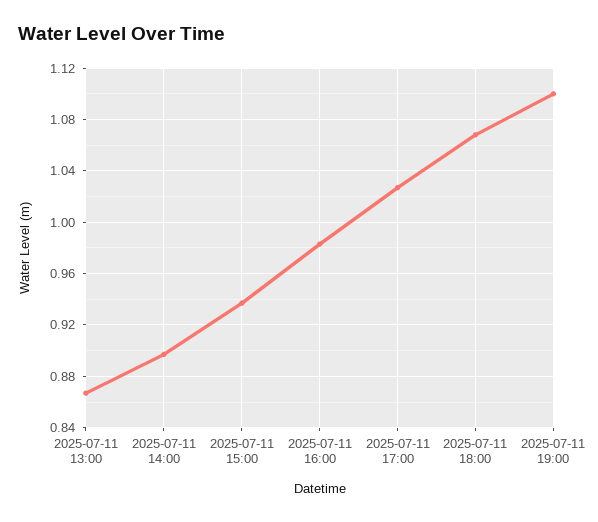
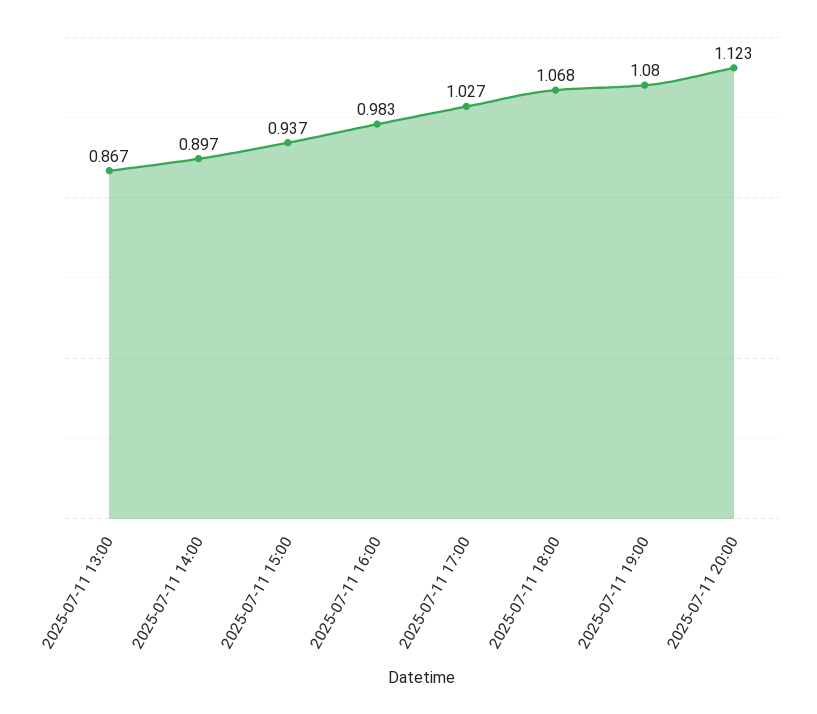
2025-07-11 19:00: 1.1 -> 1.08
2025-07-11 20:00: none -> 1.123

